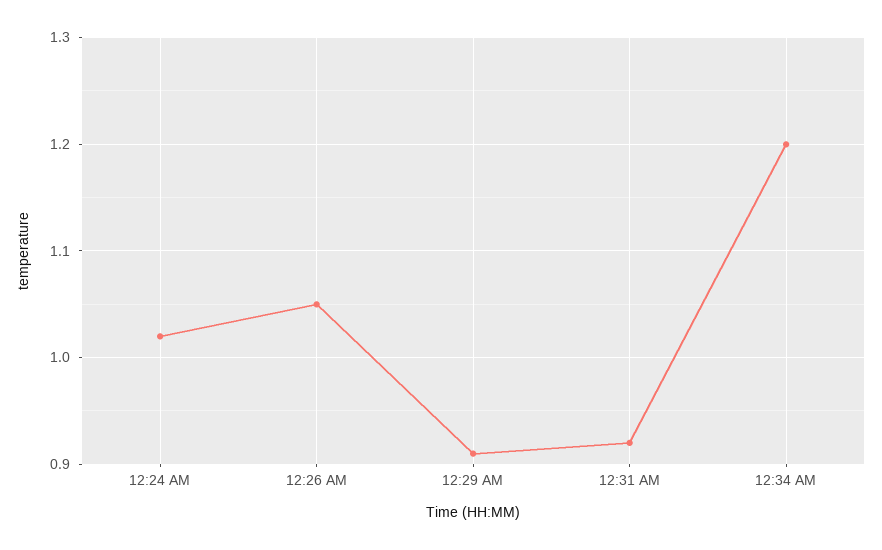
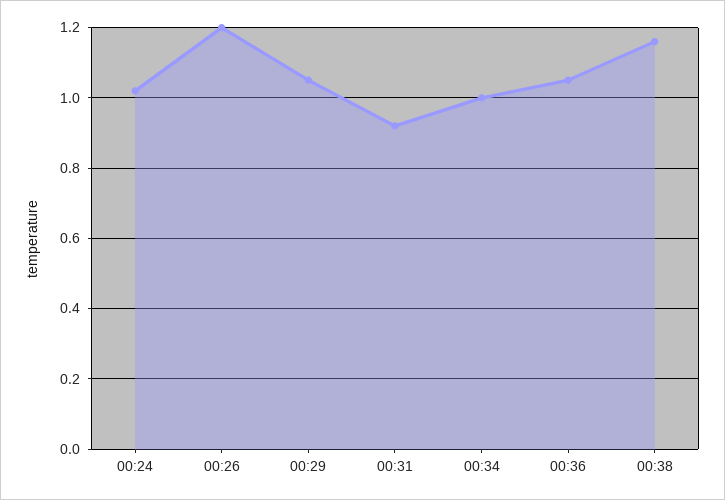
12:26 AM: 1.05 -> 1.2
12:29 AM: 0.91 -> 1.05
12:34 AM: 1.2 -> 1
00:36: none -> 1.05
00:38: none -> 1.15

